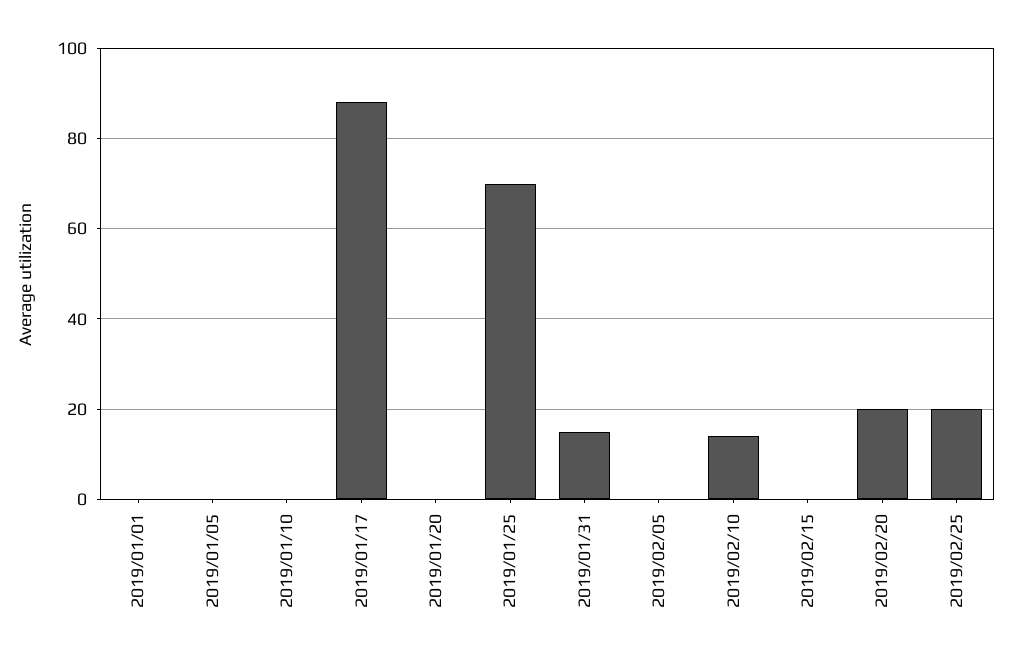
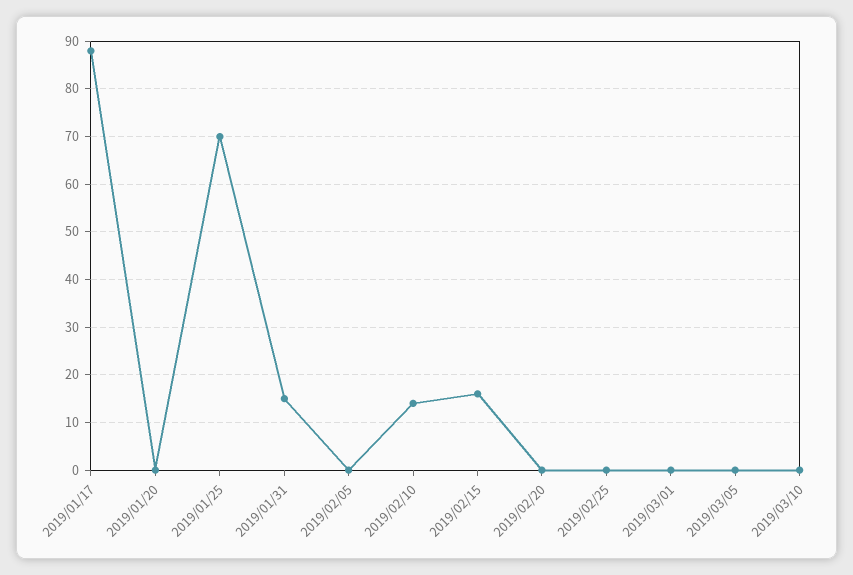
2019/01/01: 0 -> none
2019/01/05: 0 -> none
2019/01/10: 0 -> none
2019/02/15: 0 -> 15
2019/02/20: 20 -> 0
2019/02/25: 20 -> 0
2019/03/01: none -> 0
2019/03/05: none -> 0
2019/03/10: none -> 0

